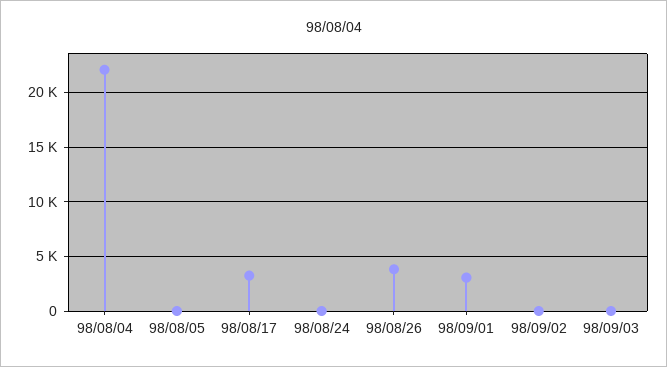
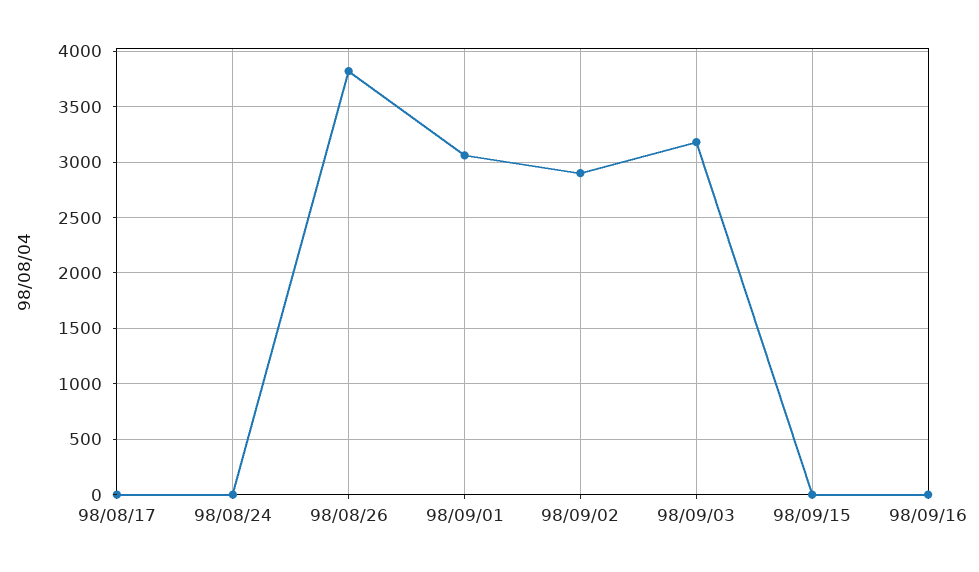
98/08/04: 22000 -> none
98/08/05: 0 -> none
98/08/17: 3000 -> 0
98/09/02: 0 -> 2900
98/09/03: 0 -> 3200
98/09/15: none -> 0
98/09/16: none -> 0

